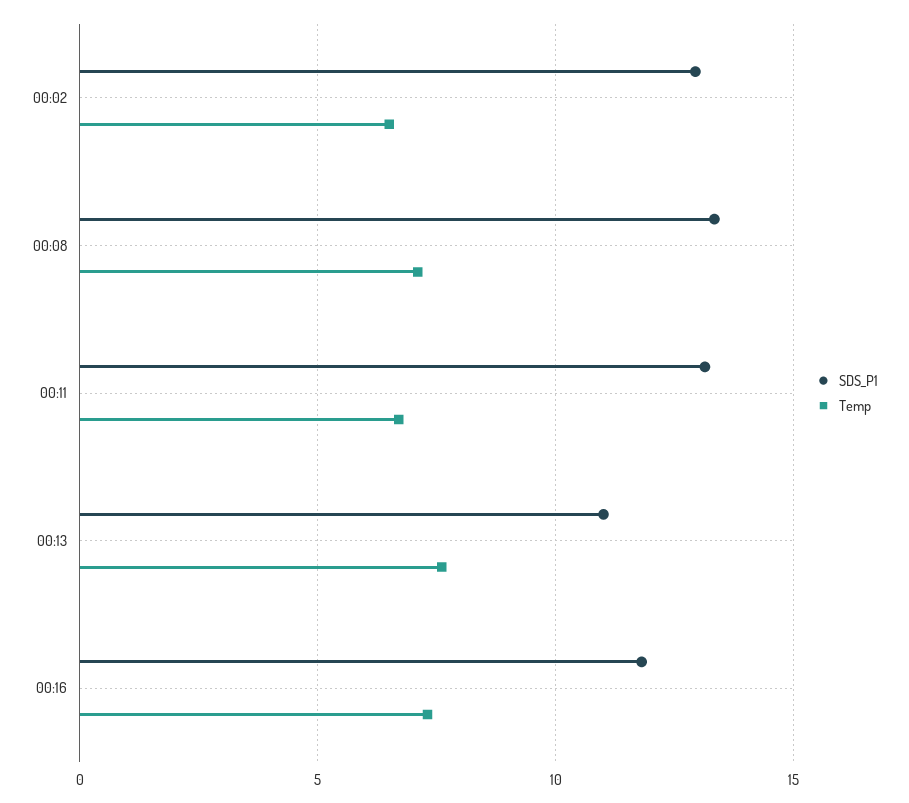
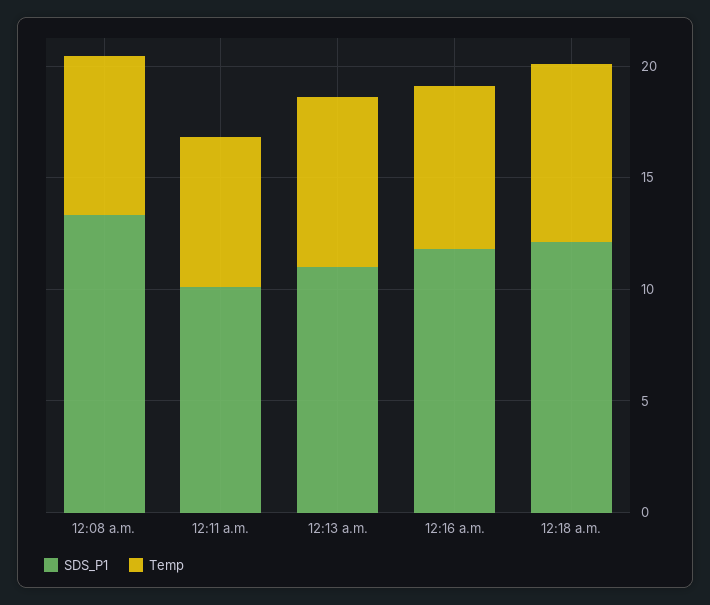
SDS_P1, 00:02: 13 -> none
Temp, 00:02: 6.5 -> none
SDS_P1, 00:11: 13 -> 10
SDS_P1, 12:18 a.m.: none -> 12
Temp, 12:18 a.m.: none -> 8

